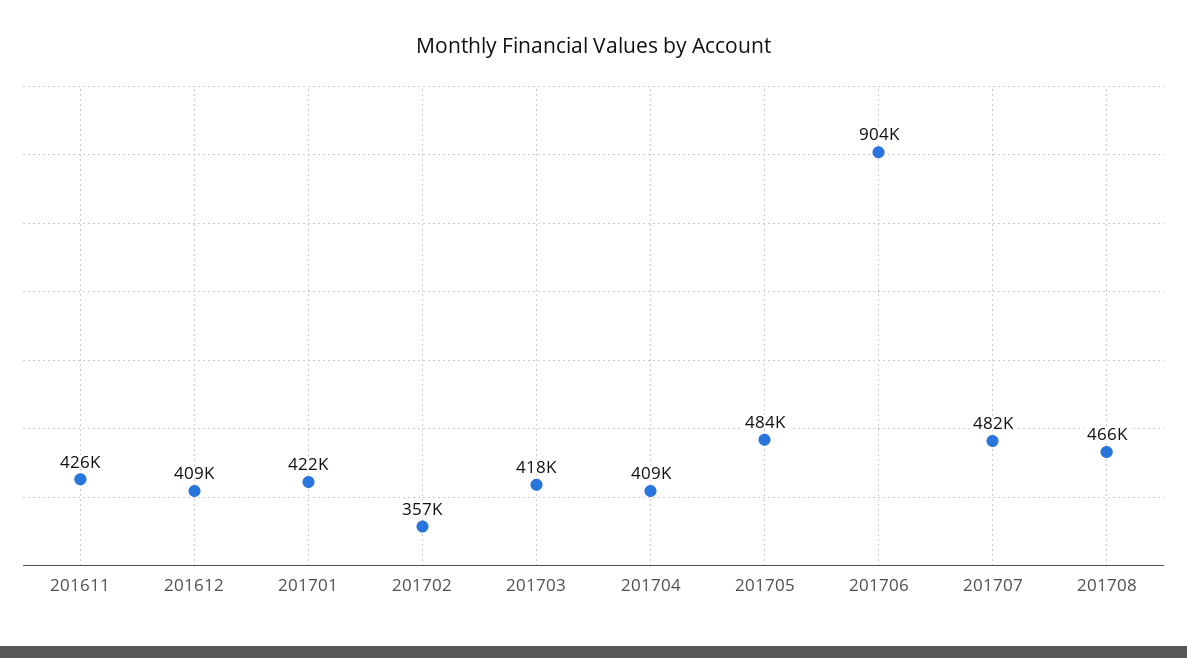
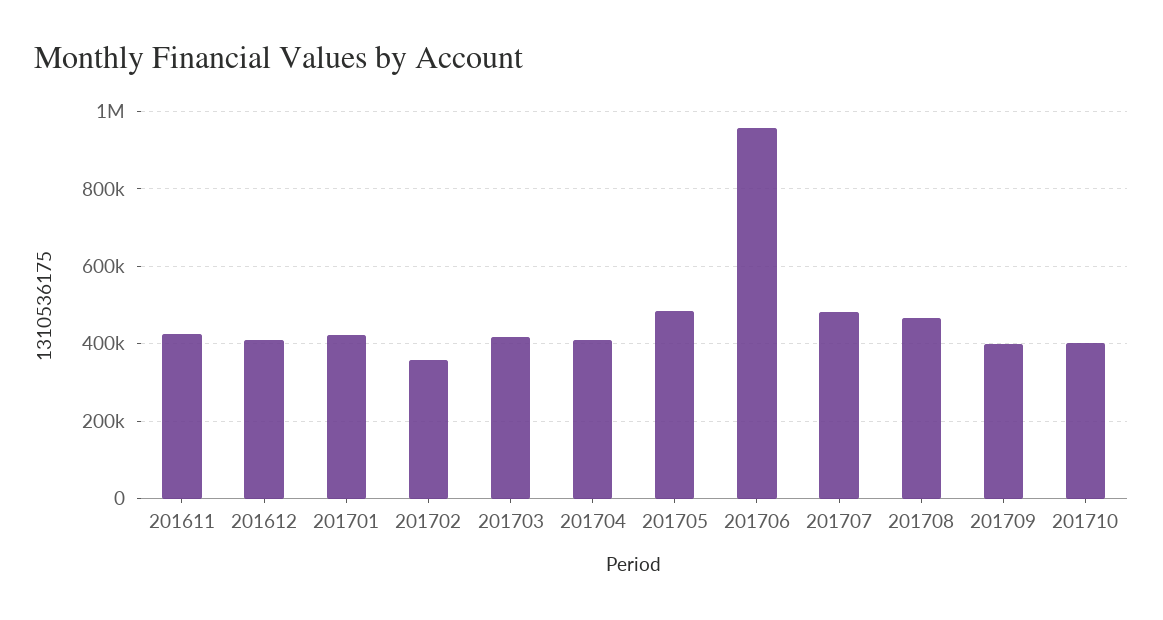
201706: 904000 -> 960000
201709: none -> 400000
201710: none -> 400000

